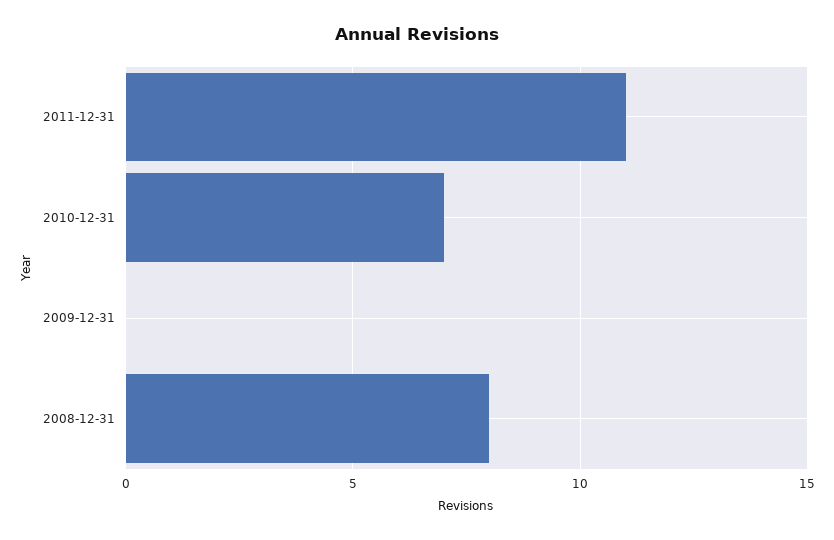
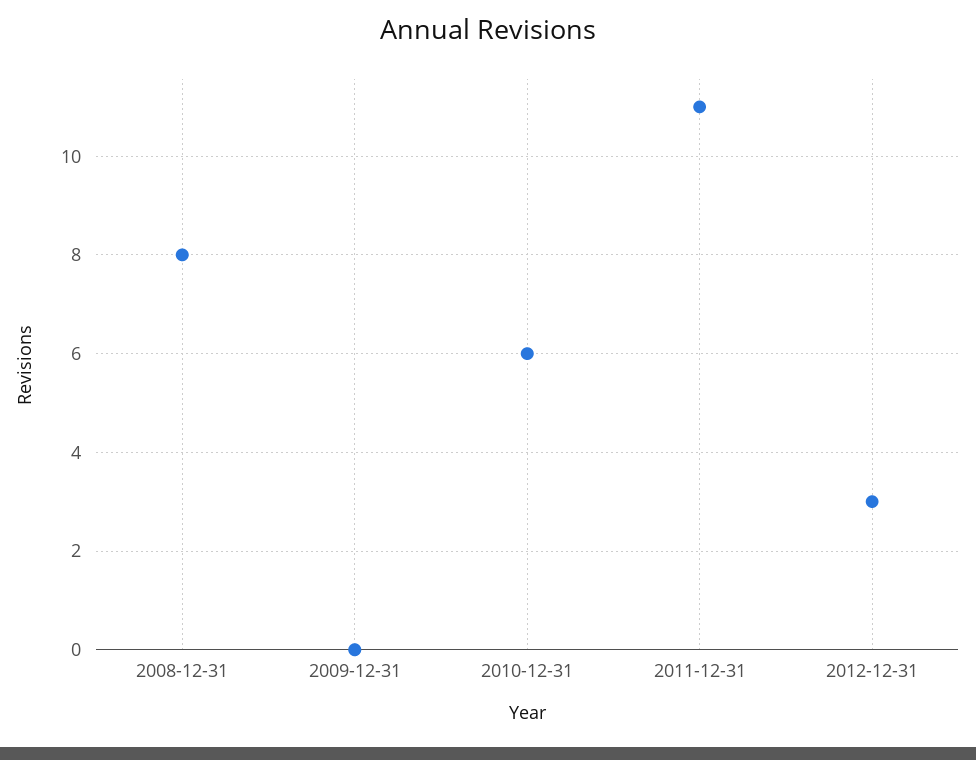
2010-12-31: 7 -> 6
2012-12-31: none -> 3

